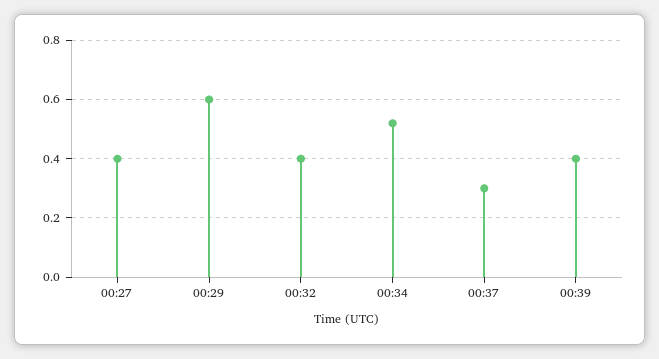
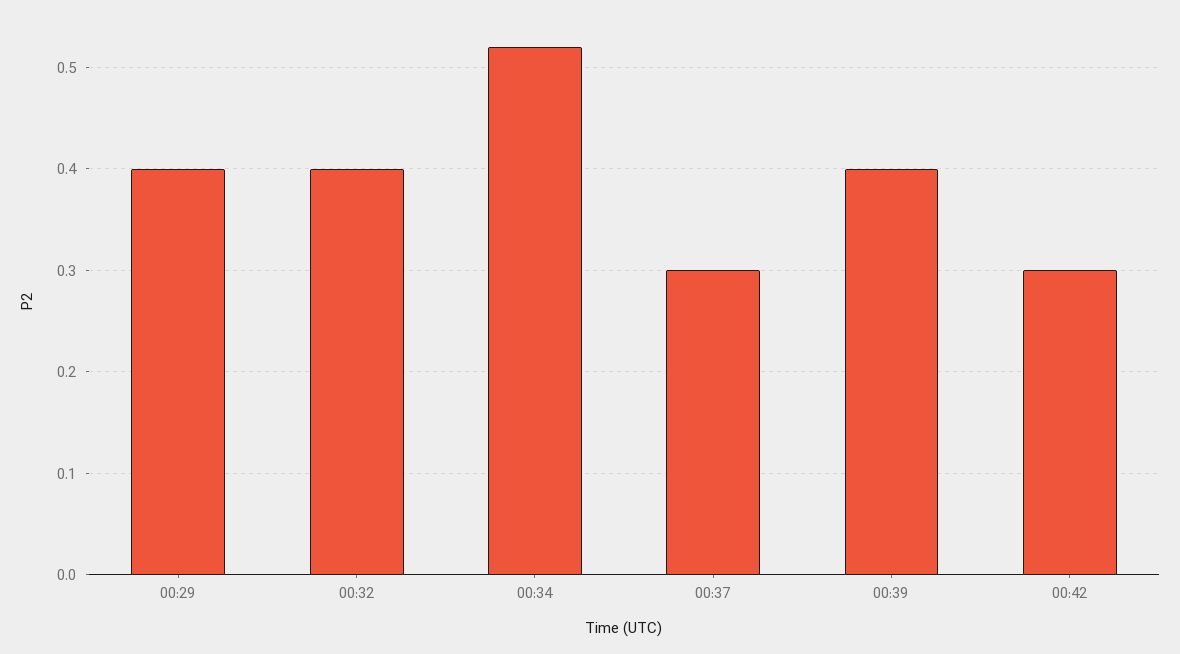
00:27: 0.4 -> none
00:29: 0.6 -> 0.4
00:42: none -> 0.3

